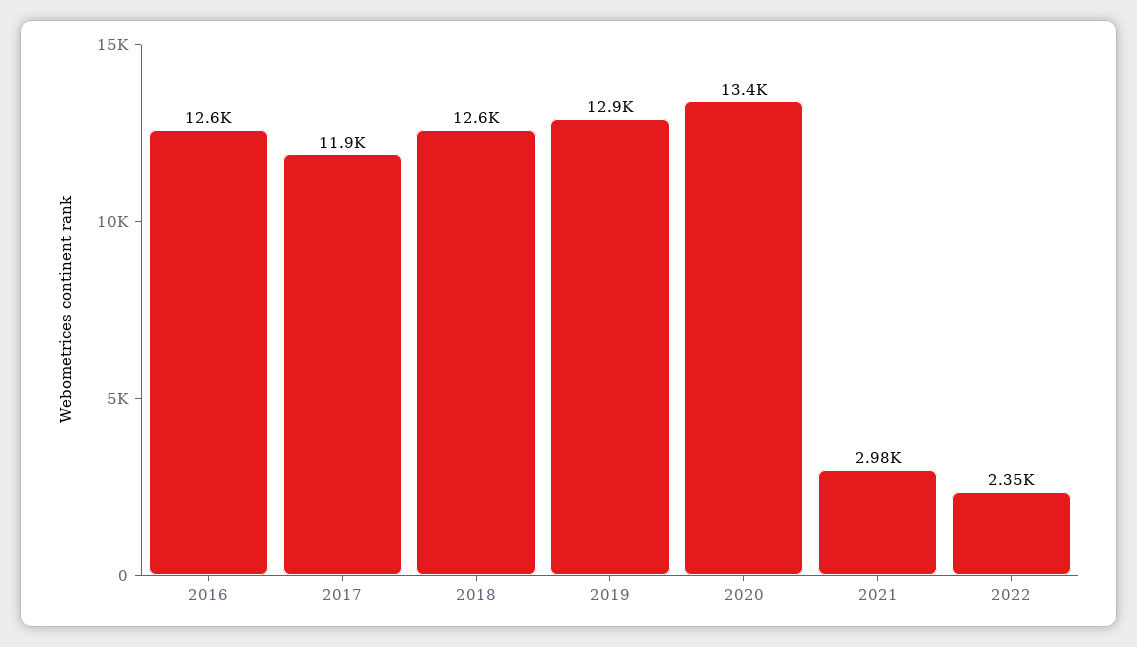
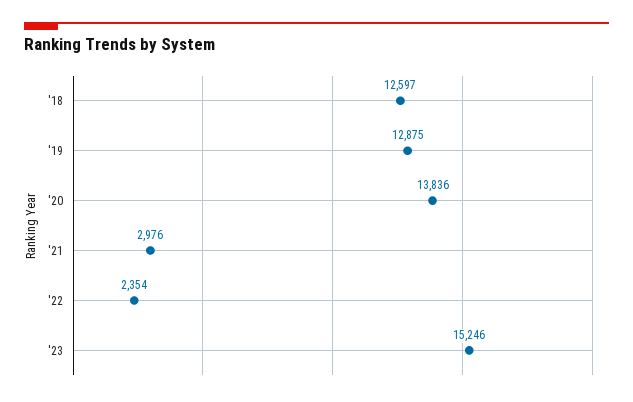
2016: 12600 -> none
2017: 11900 -> none
2020: 13400 -> 13836
'23: none -> 15246

